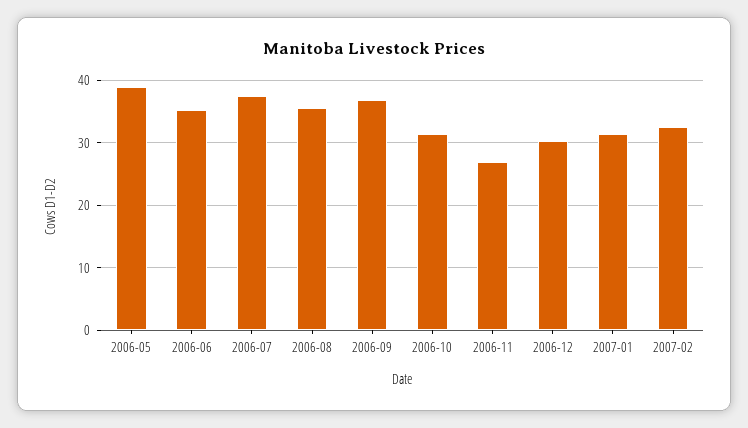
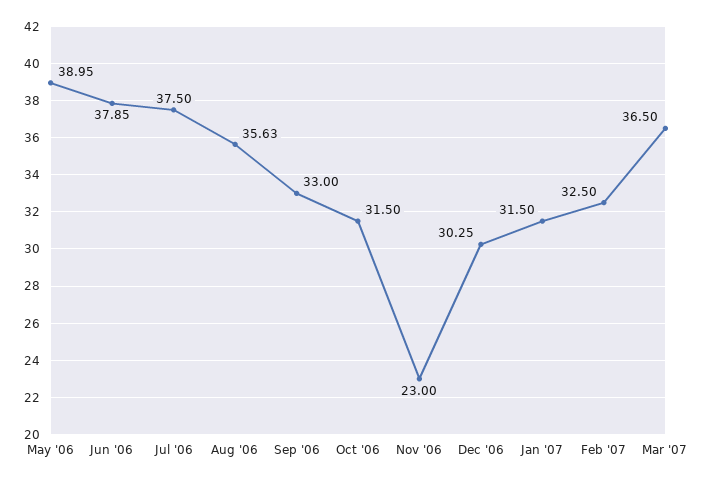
2006-06: 35 -> 37.85
2006-09: 37 -> 33
2006-11: 27 -> 23
Mar '07: none -> 36.5

